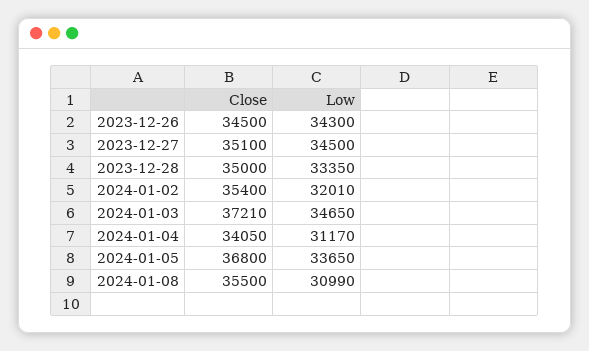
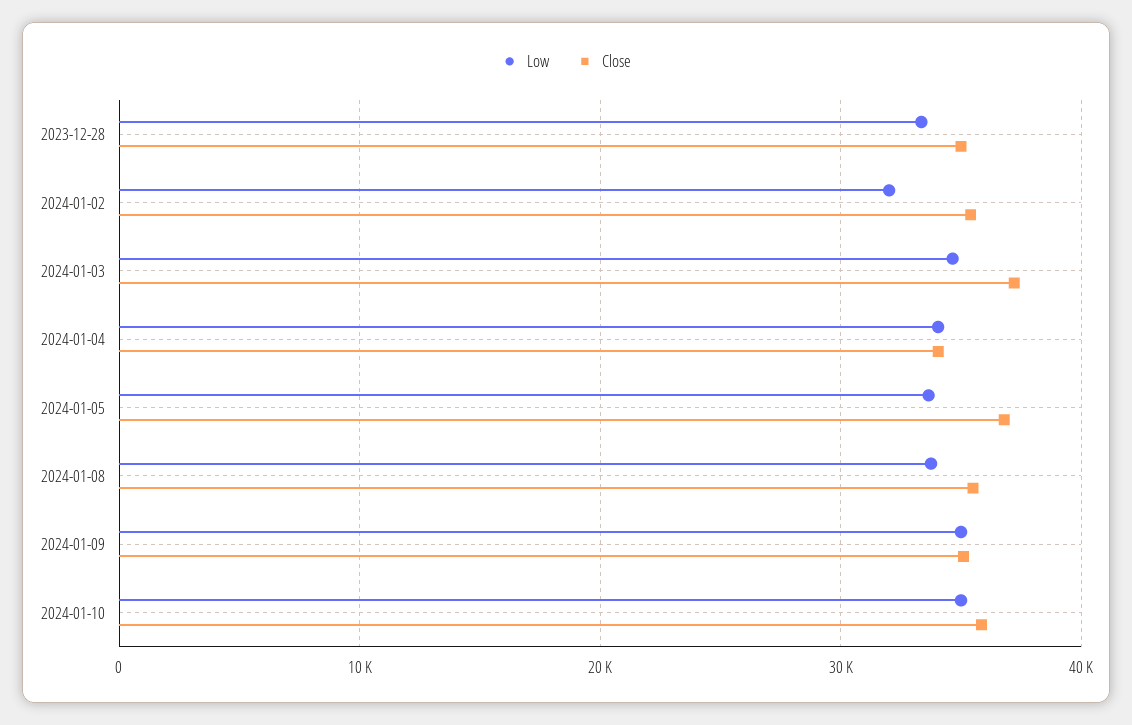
Close, 2023-12-26: 34500 -> none
Low, 2023-12-26: 34300 -> none
Close, 2023-12-27: 35100 -> none
Low, 2023-12-27: 34500 -> none
Low, 2024-01-04: 31170 -> 34000
Low, 2024-01-08: 30990 -> 34000
Low, 2024-01-09: none -> 35000
Close, 2024-01-09: none -> 35000
Low, 2024-01-10: none -> 35000
Close, 2024-01-10: none -> 36000

